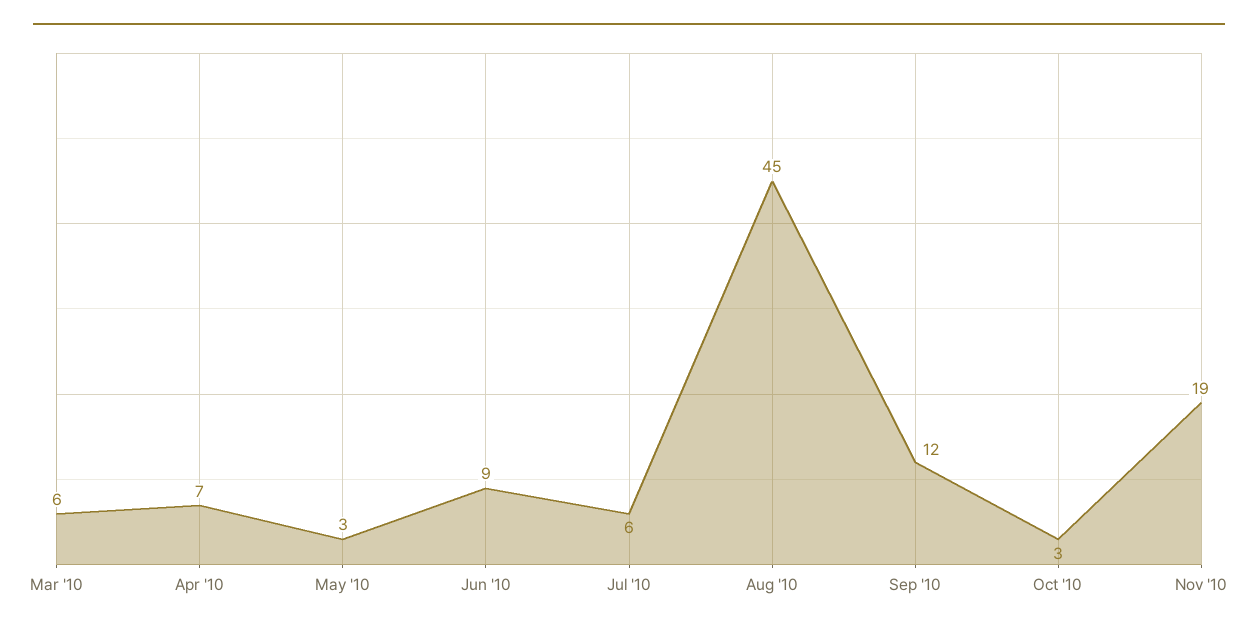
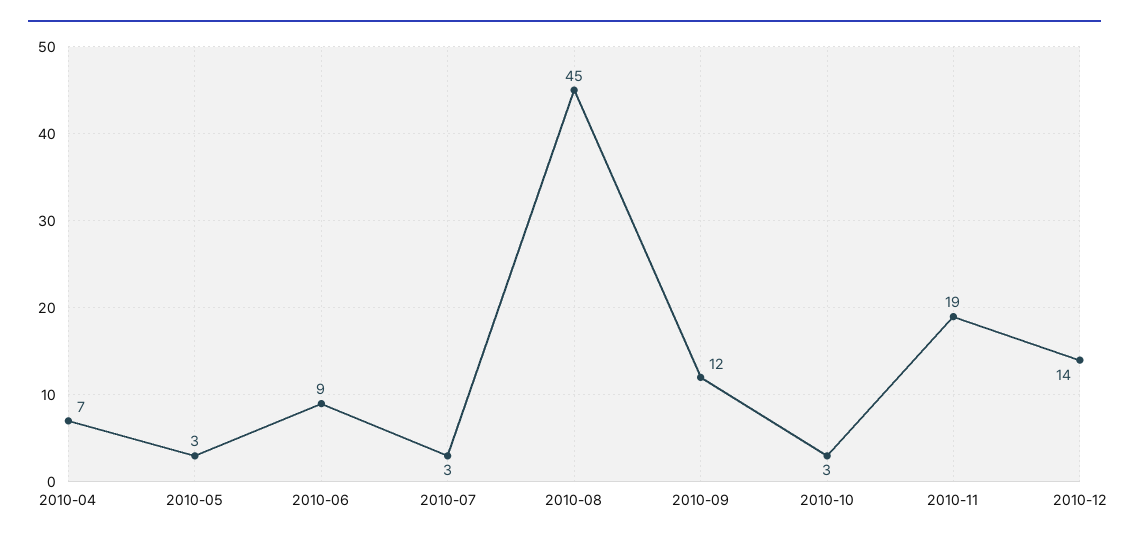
Mar '10: 6 -> none
Jul '10: 6 -> 3
2010-12: none -> 14

